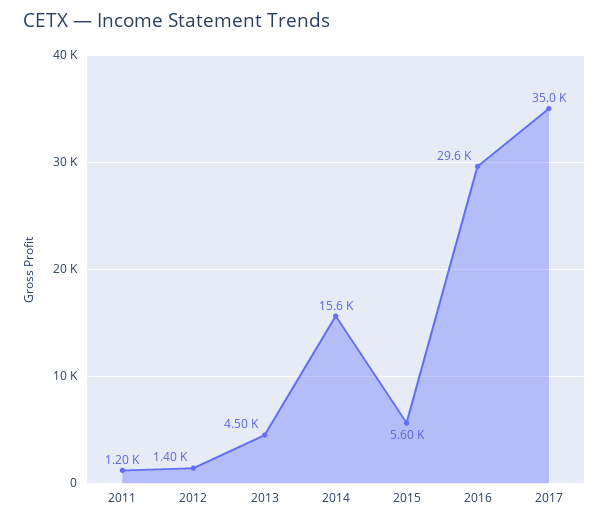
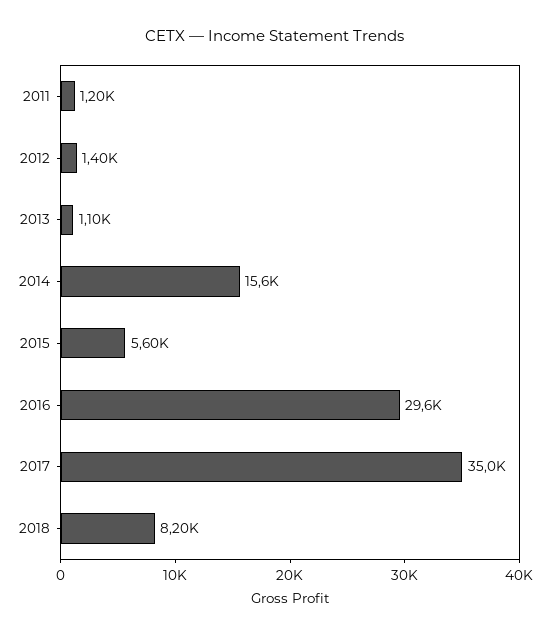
2013: 4500 -> 1100
2018: none -> 8200

